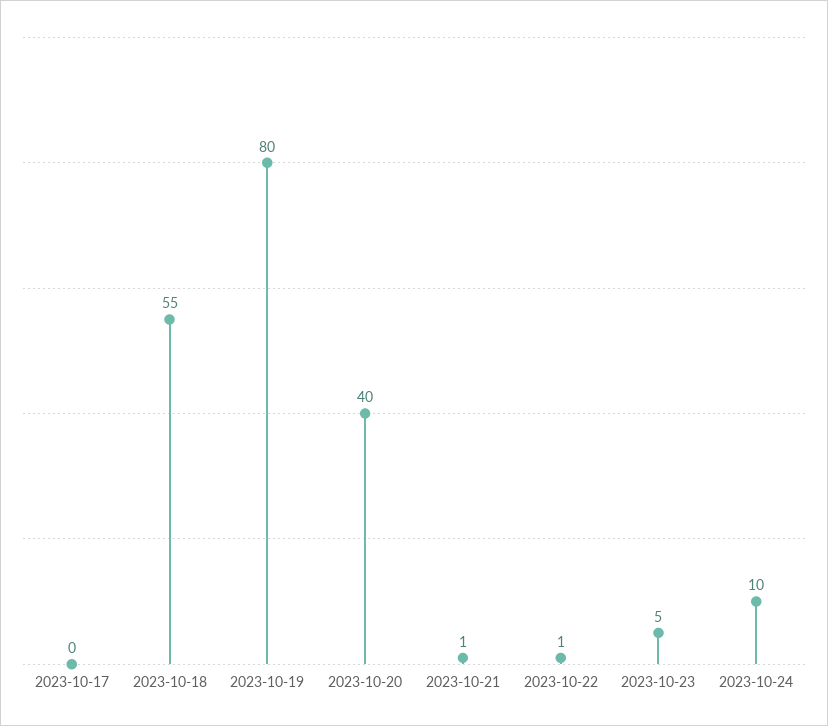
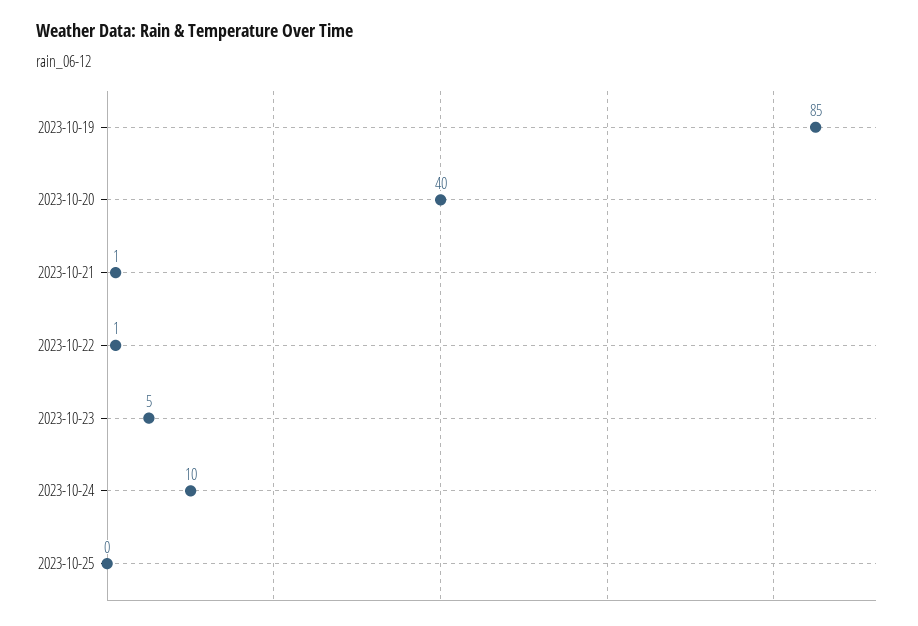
2023-10-17: 0 -> none
2023-10-18: 55 -> none
2023-10-19: 80 -> 85
2023-10-25: none -> 0

